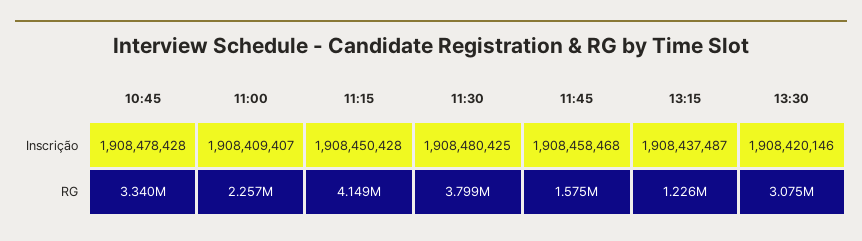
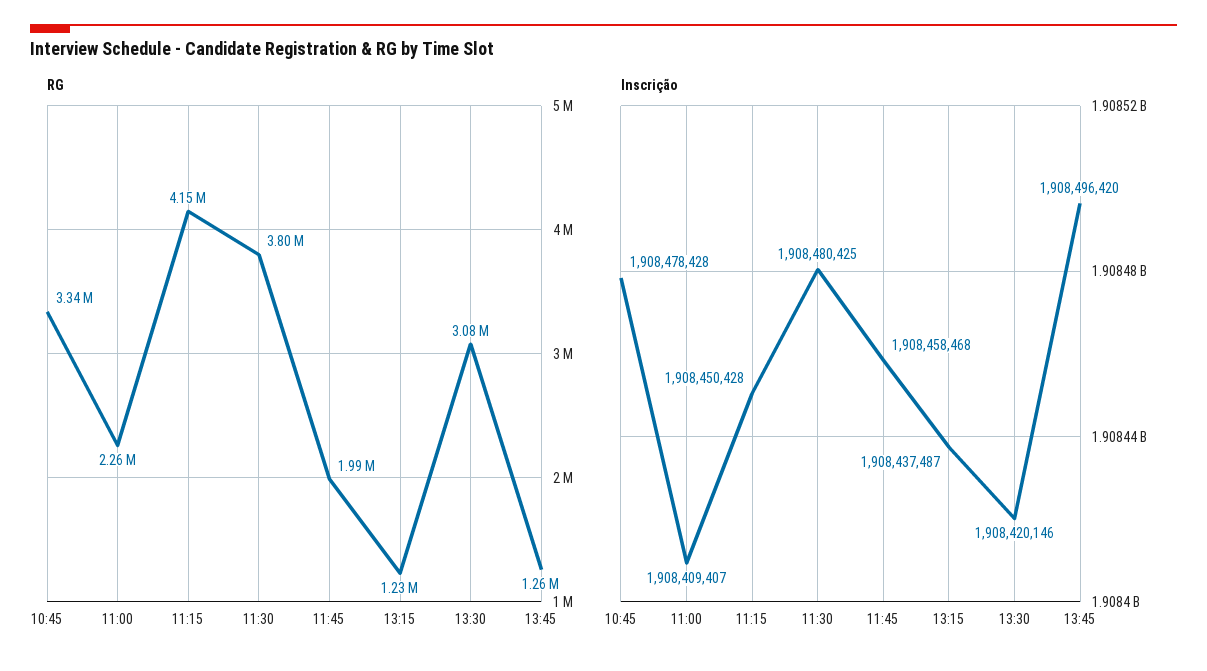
RG, 11:45: 1575000 -> 1990000
RG, 13:45: none -> 1260000
Inscrição, 13:45: none -> 1908496420

